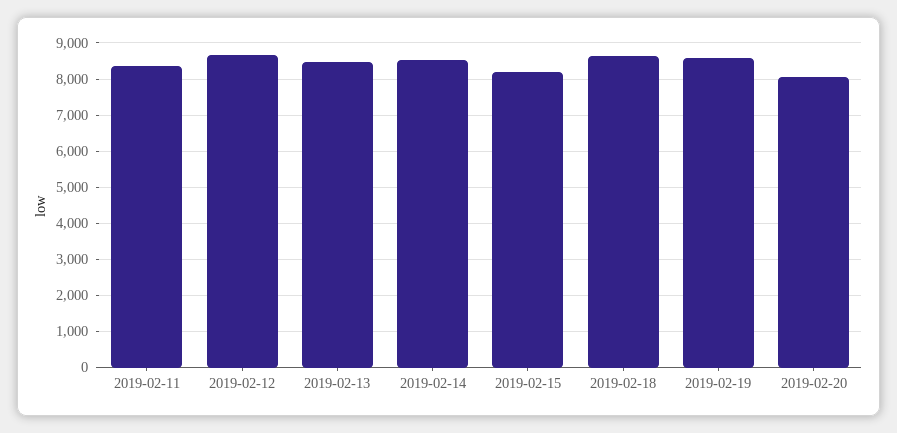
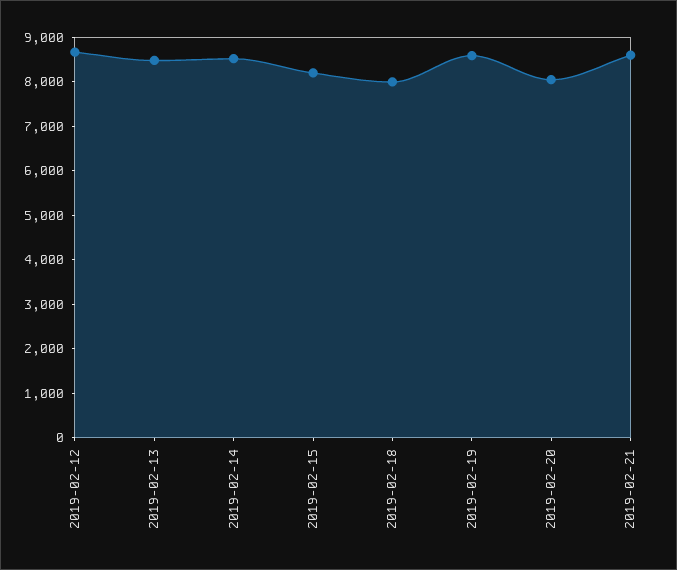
2019-02-11: 8400 -> none
2019-02-18: 8600 -> 8000
2019-02-21: none -> 8600

